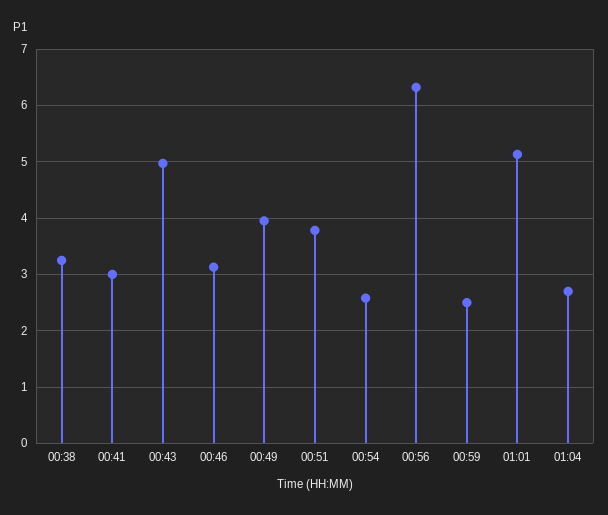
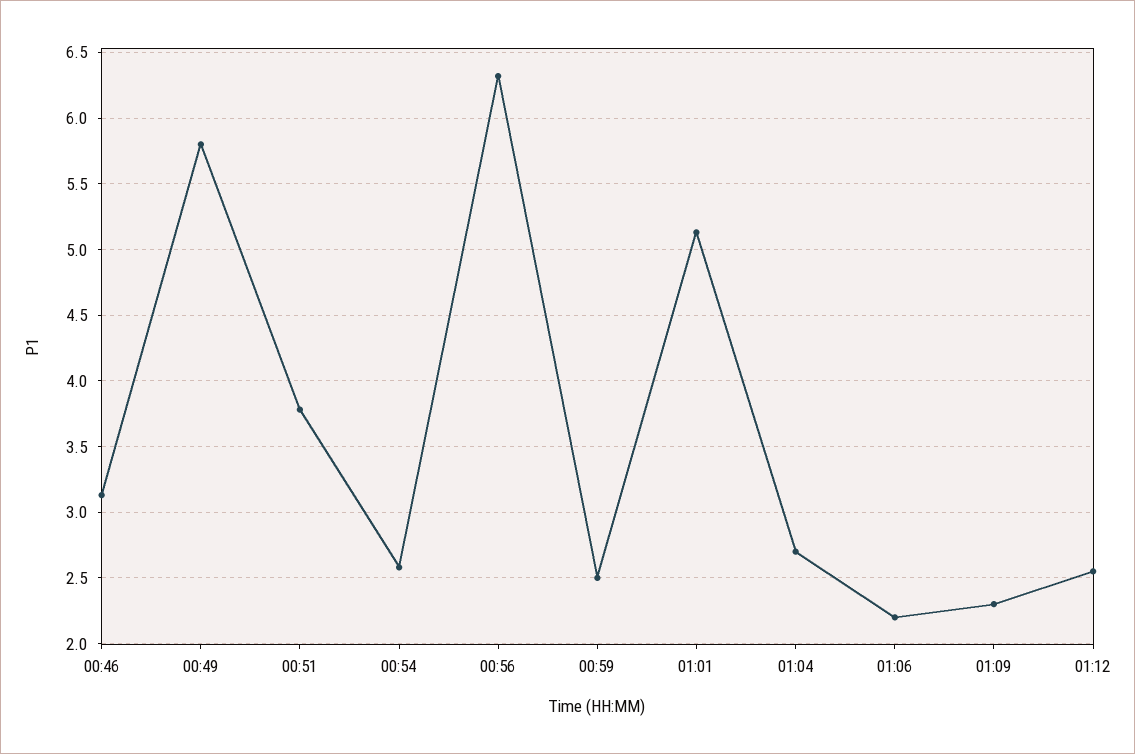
00:38: 3.2 -> none
00:41: 3 -> none
00:43: 5 -> none
00:49: 4 -> 5.8
01:06: none -> 2.2
01:09: none -> 2.3
01:12: none -> 2.55

